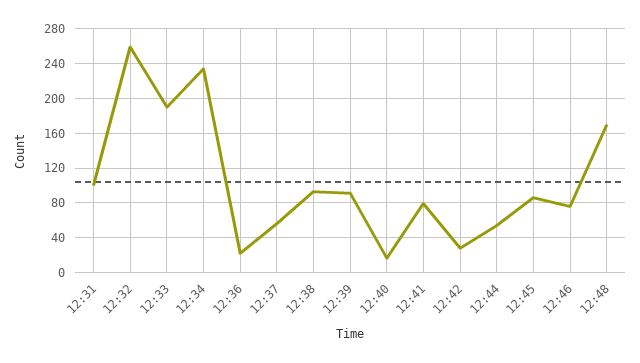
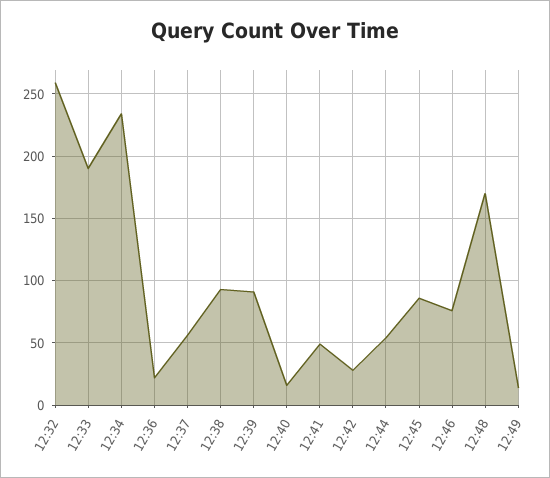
12:31: 100 -> none
12:41: 80 -> 50
12:49: none -> 15

